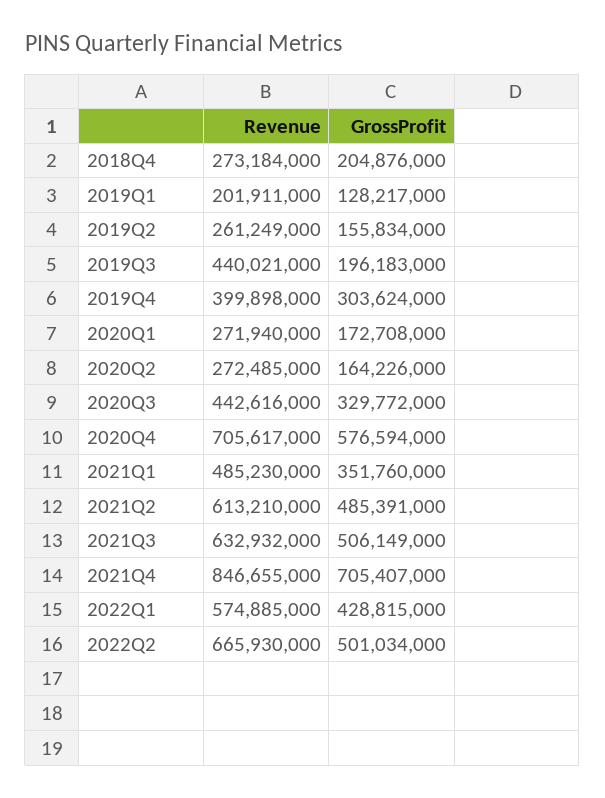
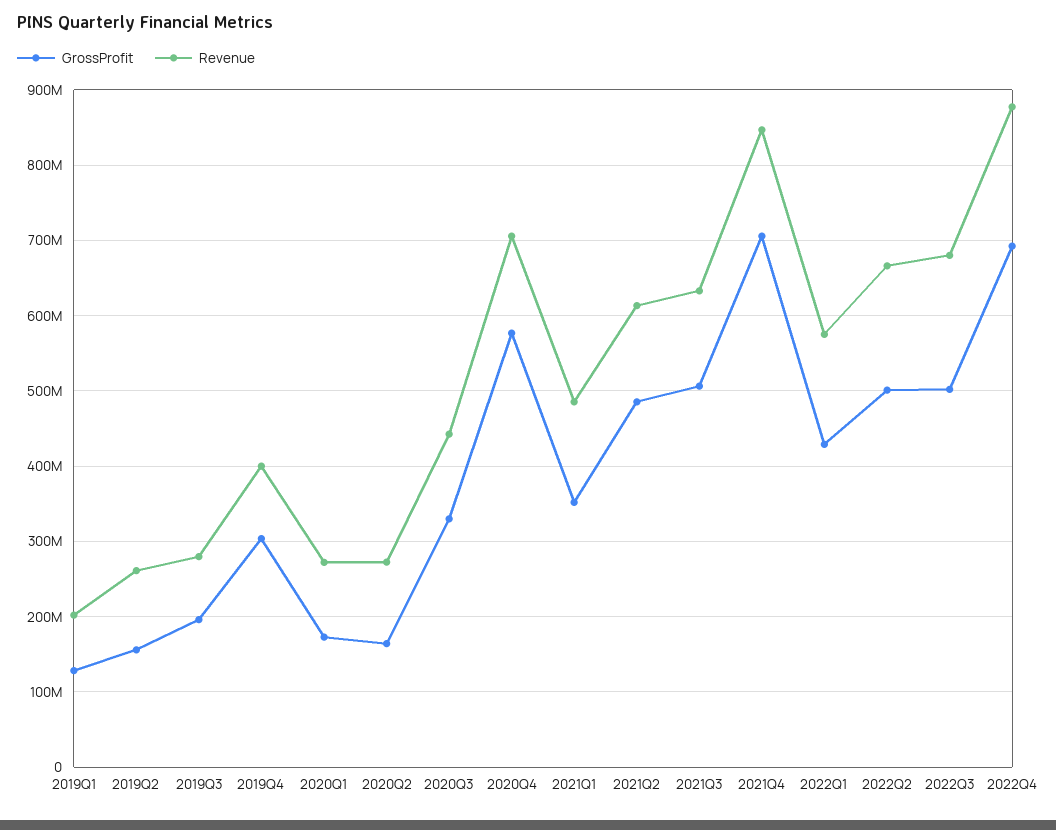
Revenue, 2018Q4: 273184000 -> none
GrossProfit, 2018Q4: 204876000 -> none
Revenue, 2019Q3: 440021000 -> 280000000
GrossProfit, 2022Q3: none -> 500000000
Revenue, 2022Q3: none -> 680000000
GrossProfit, 2022Q4: none -> 690000000
Revenue, 2022Q4: none -> 880000000

